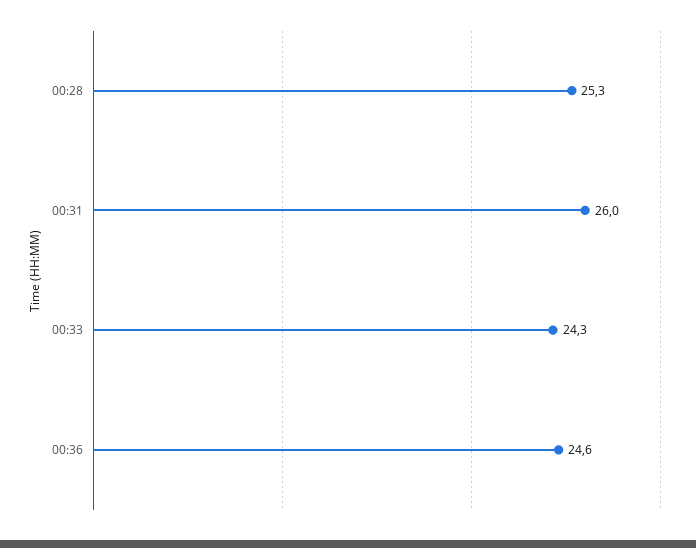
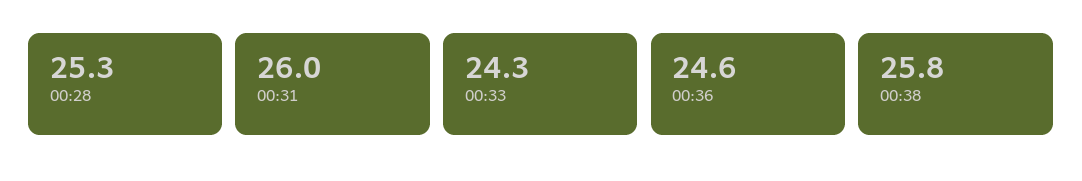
00:38: none -> 25.8

